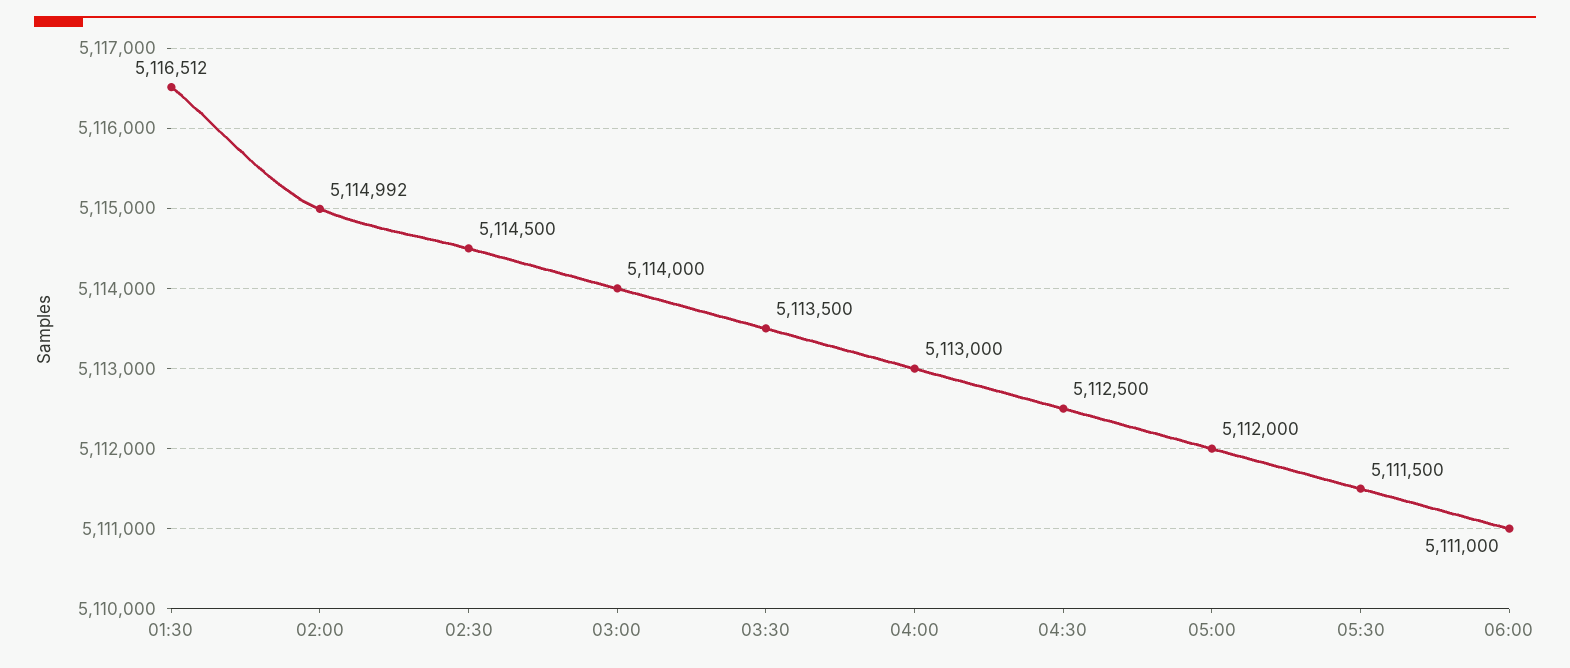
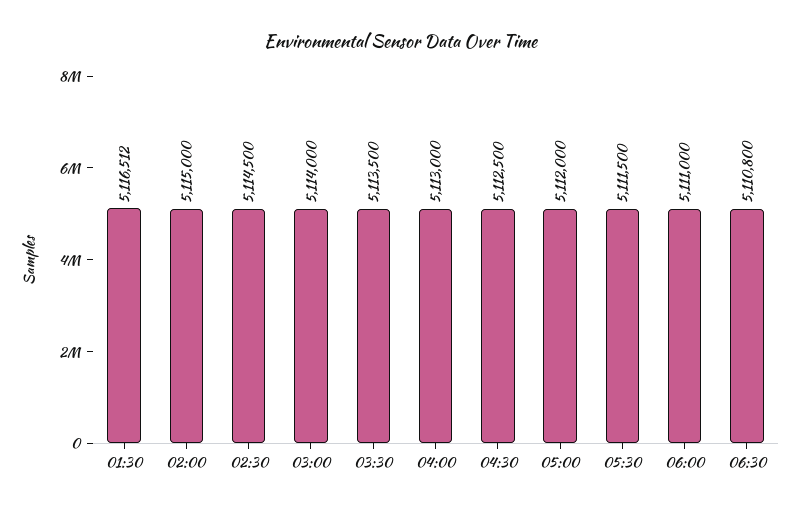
02:00: 5114992 -> 5115000
06:30: none -> 5110800

